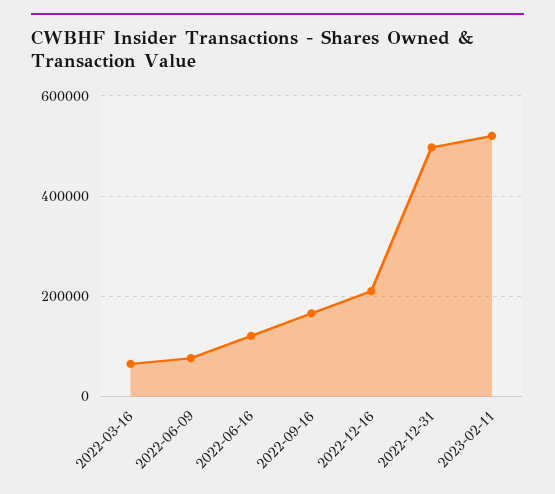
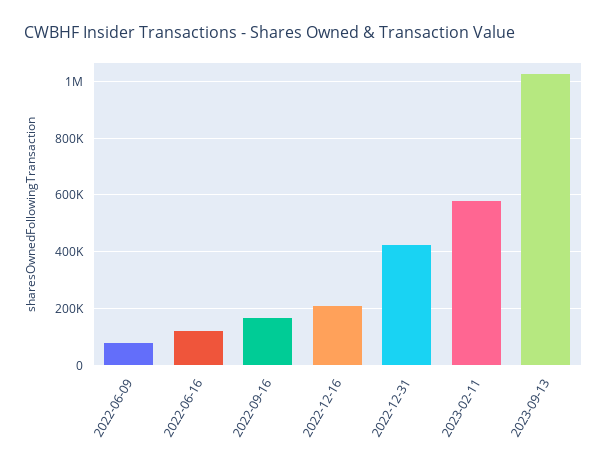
2022-03-16: 60000 -> none
2022-12-31: 500000 -> 425000
2023-02-11: 520000 -> 575000
2023-09-13: none -> 1025000

